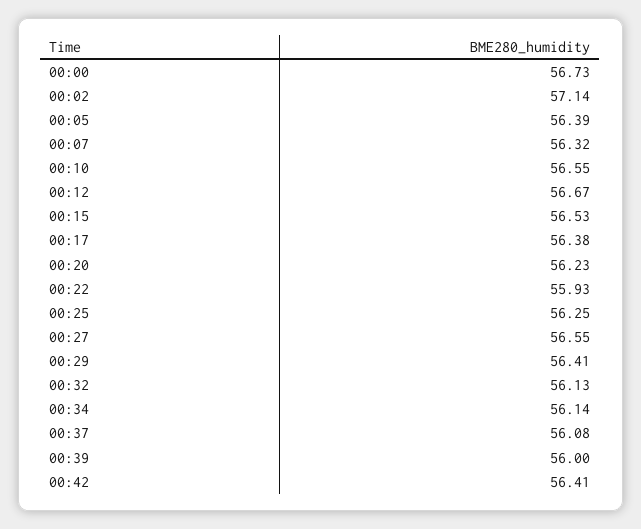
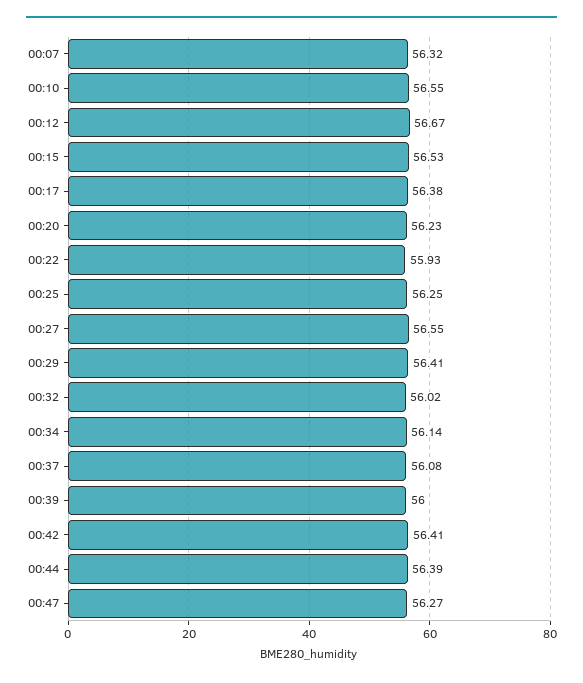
00:00: 56.73 -> none
00:02: 57.14 -> none
00:05: 56.39 -> none
00:32: 56.13 -> 56.02
00:44: none -> 56.39
00:47: none -> 56.27

